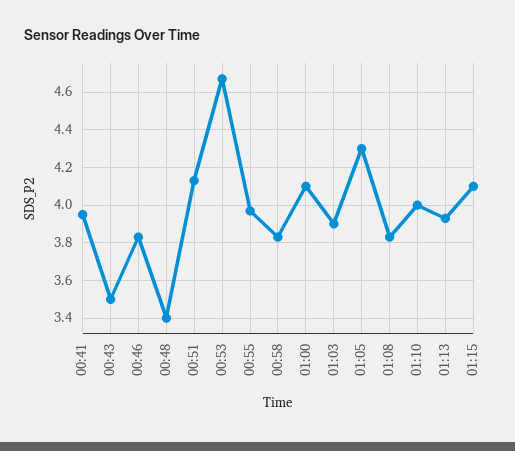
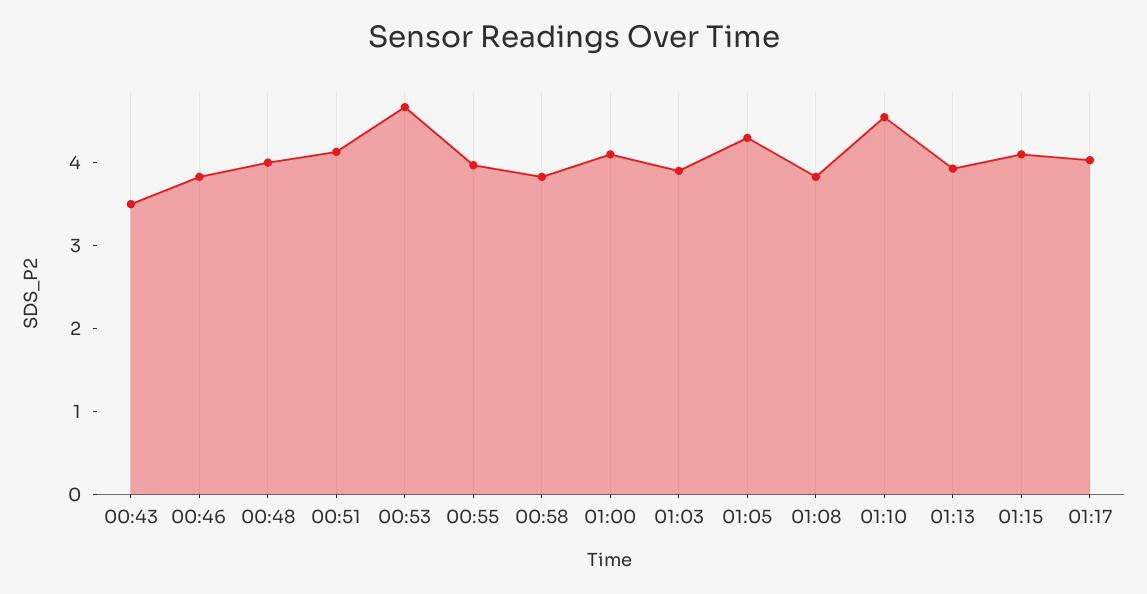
00:41: 3.95 -> none
00:48: 3.4 -> 4
01:10: 4 -> 4.6
01:17: none -> 4

